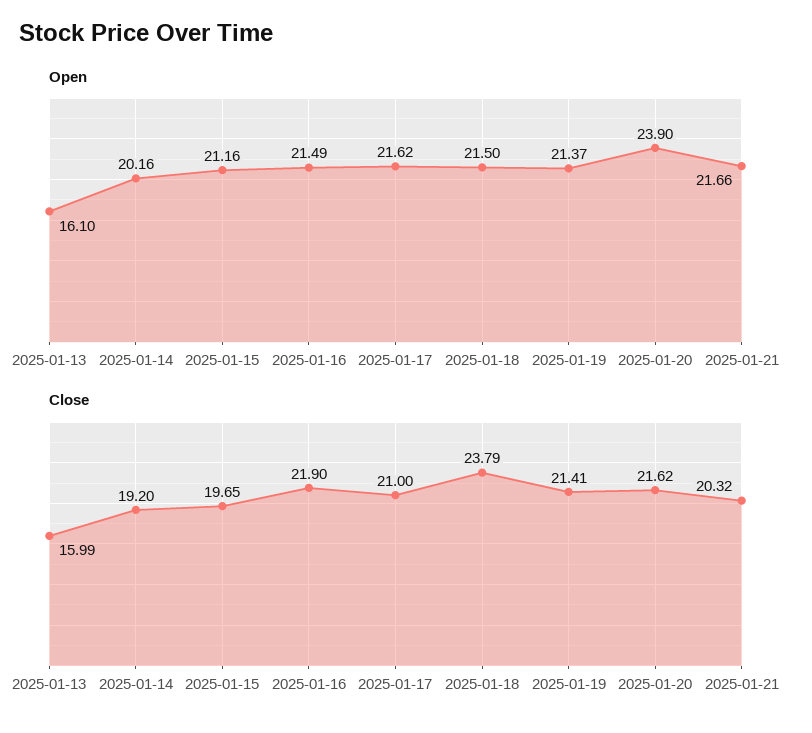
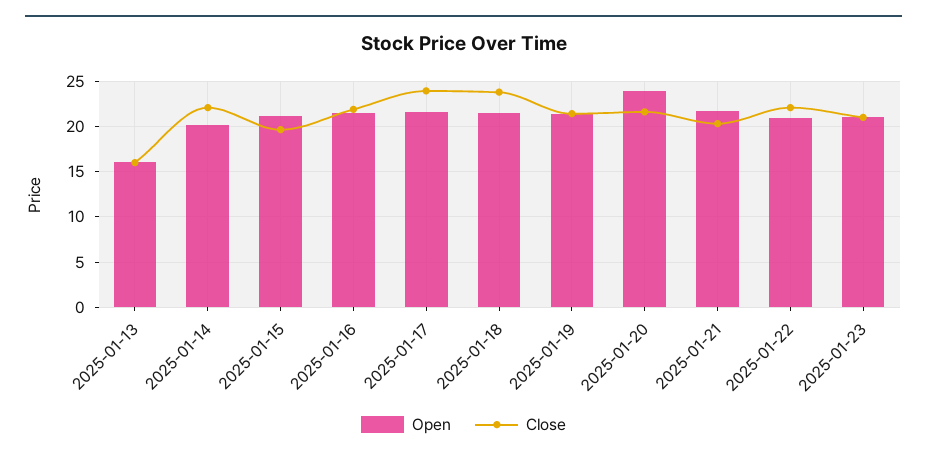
Close, 2025-01-14: 19.2 -> 22
Close, 2025-01-17: 21 -> 24
Open, 2025-01-22: none -> 21
Close, 2025-01-22: none -> 22
Open, 2025-01-23: none -> 21
Close, 2025-01-23: none -> 21

